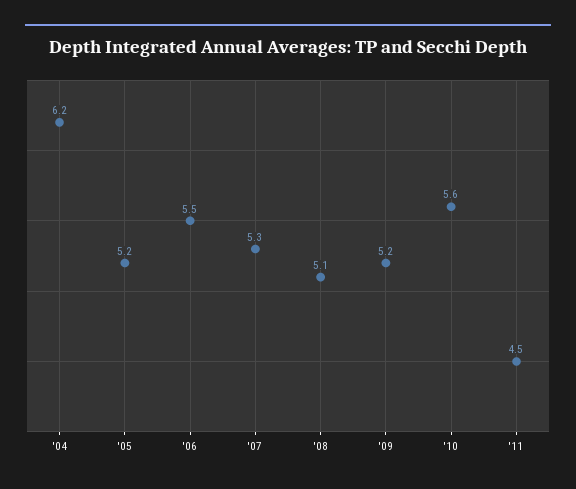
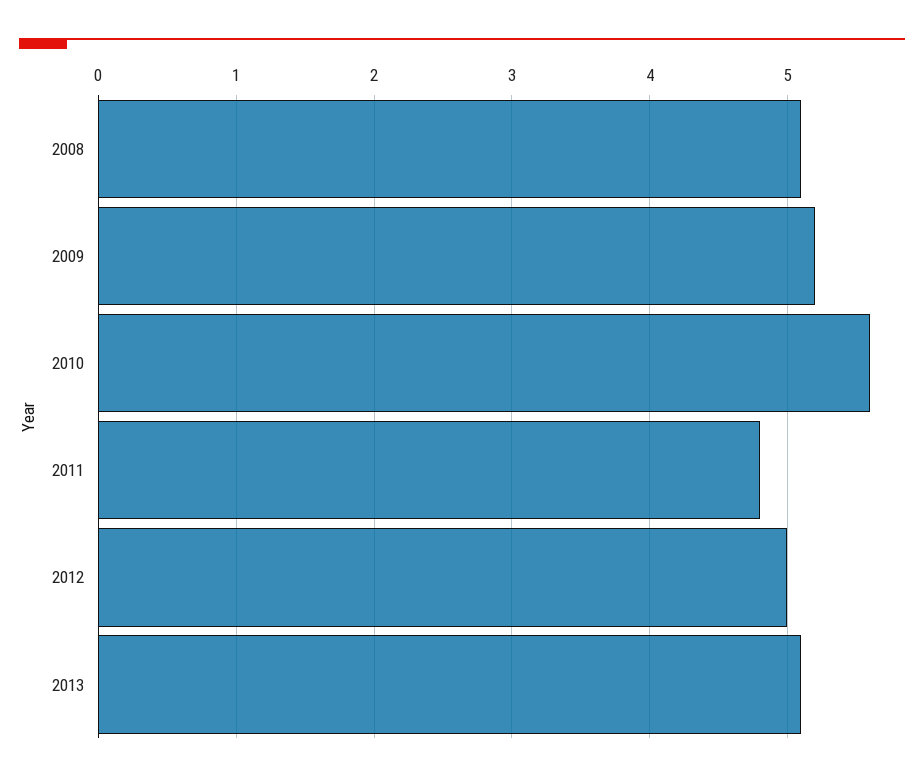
'04: 6.2 -> none
'05: 5.2 -> none
'06: 5.5 -> none
'07: 5.3 -> none
'11: 4.5 -> 4.8
2012: none -> 5
2013: none -> 5.1

